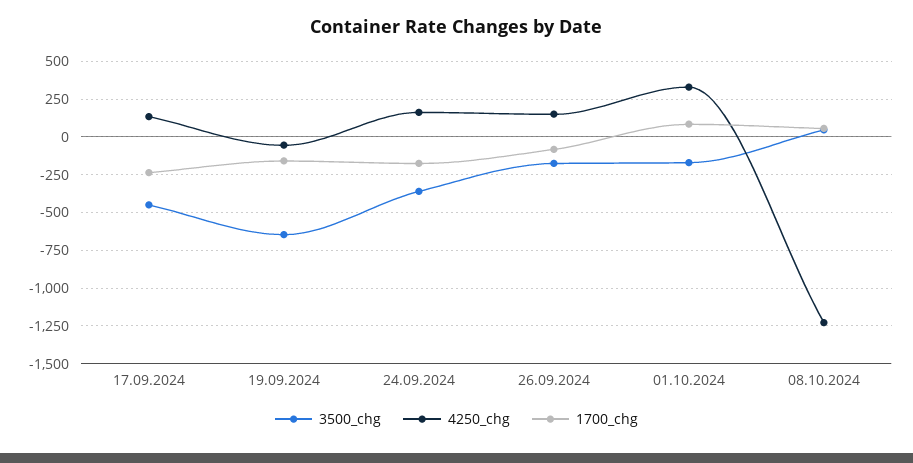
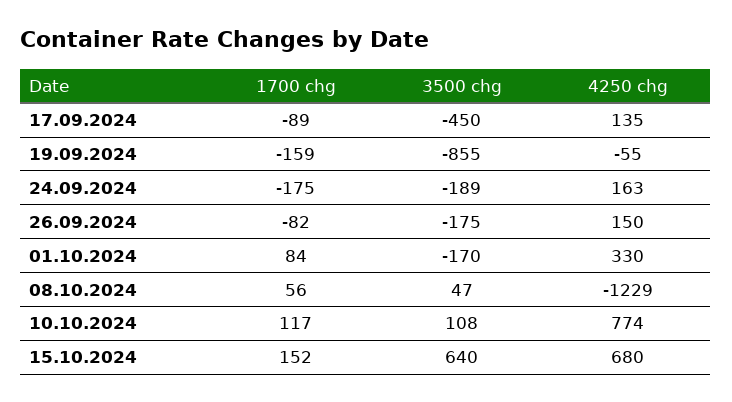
1700_chg, 17.09.2024: -250 -> -89
3500_chg, 19.09.2024: -650 -> -855
3500_chg, 24.09.2024: -350 -> -189
1700_chg, 10.10.2024: none -> 117
3500_chg, 10.10.2024: none -> 108
4250_chg, 10.10.2024: none -> 774
1700_chg, 15.10.2024: none -> 152
3500_chg, 15.10.2024: none -> 640
4250_chg, 15.10.2024: none -> 680

